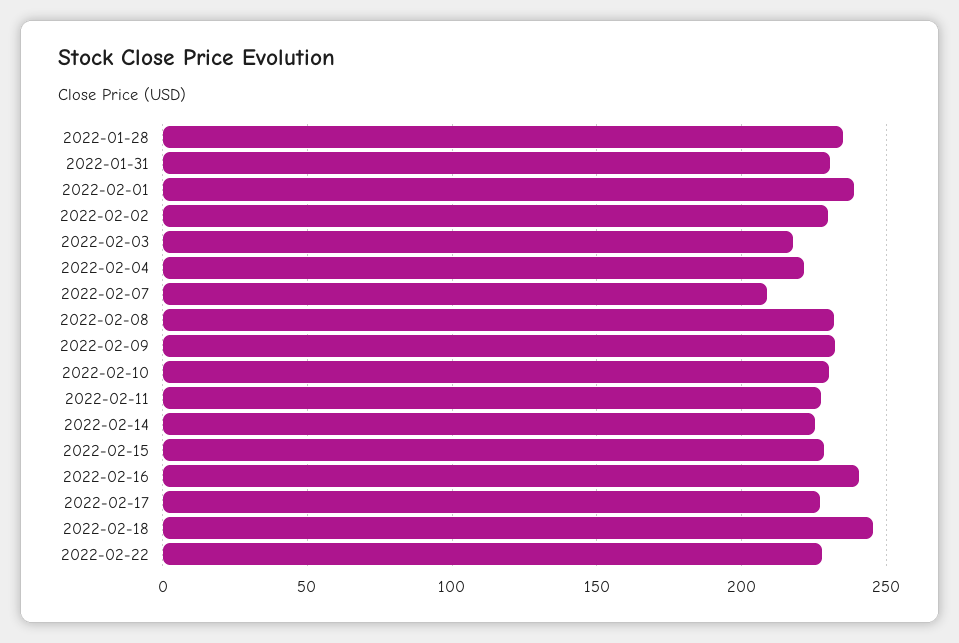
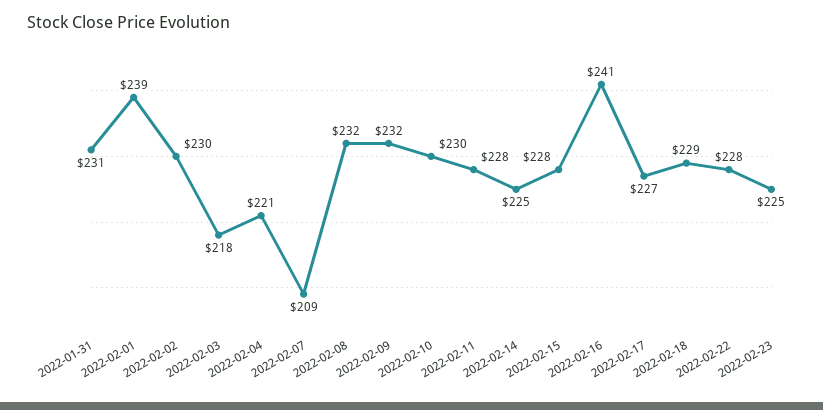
2022-01-28: 235 -> none
2022-02-18: 245 -> 229
2022-02-23: none -> 225

